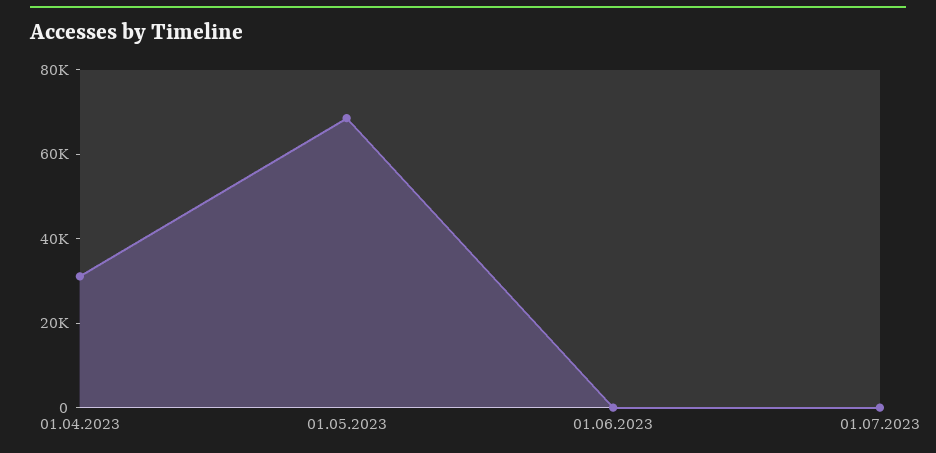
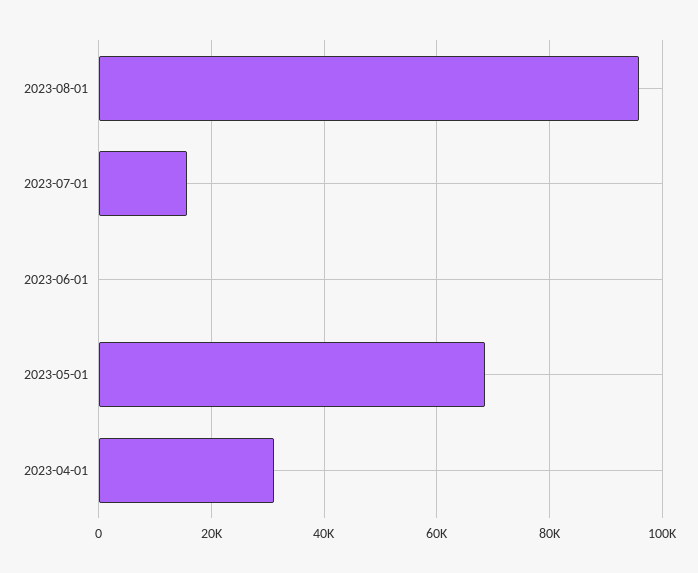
01.07.2023: 0 -> 16000
2023-08-01: none -> 96000

